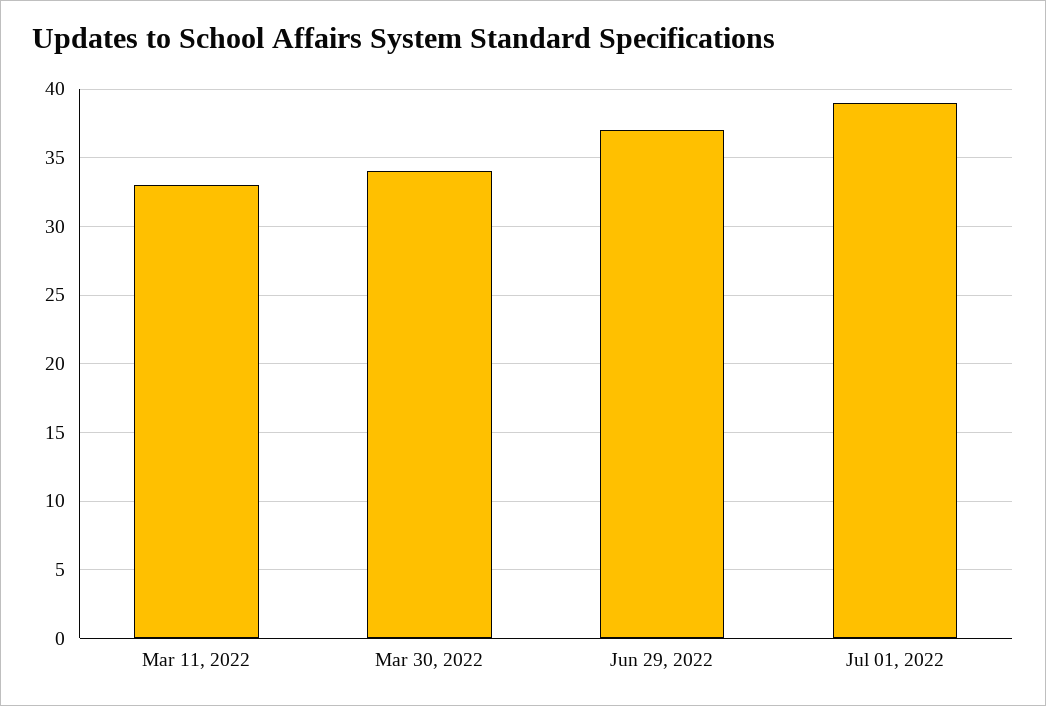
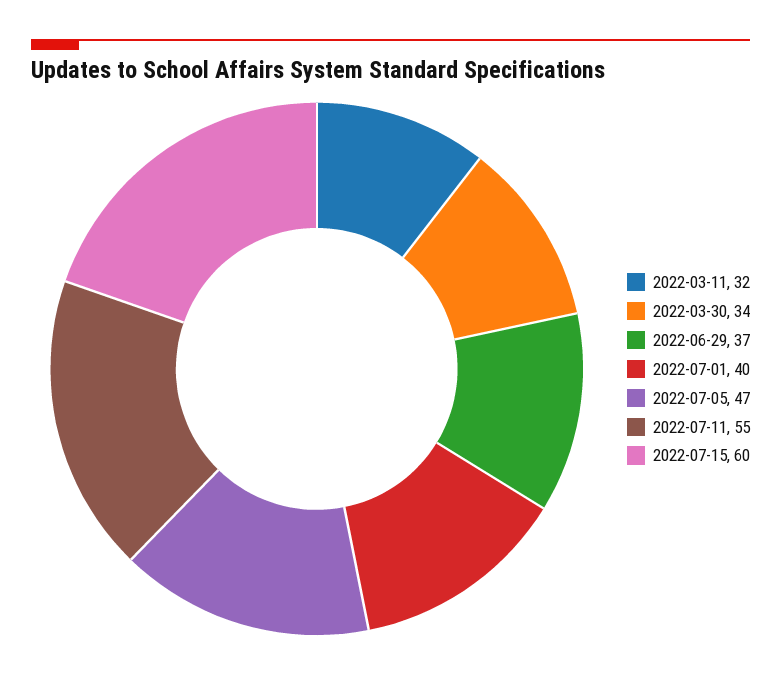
Mar 11, 2022: 33 -> 32
Jul 01, 2022: 39 -> 40
2022-07-05: none -> 47
2022-07-11: none -> 55
2022-07-15: none -> 60

